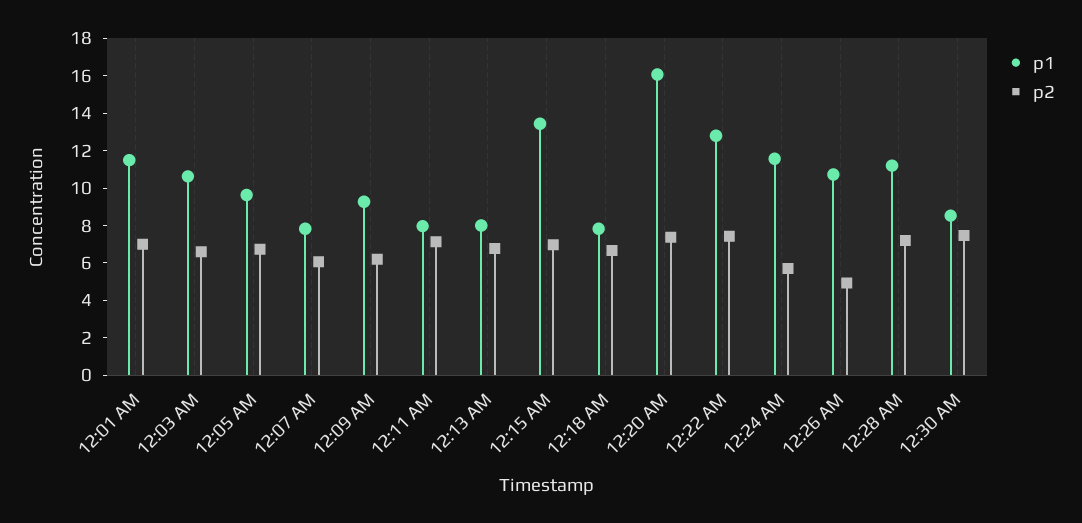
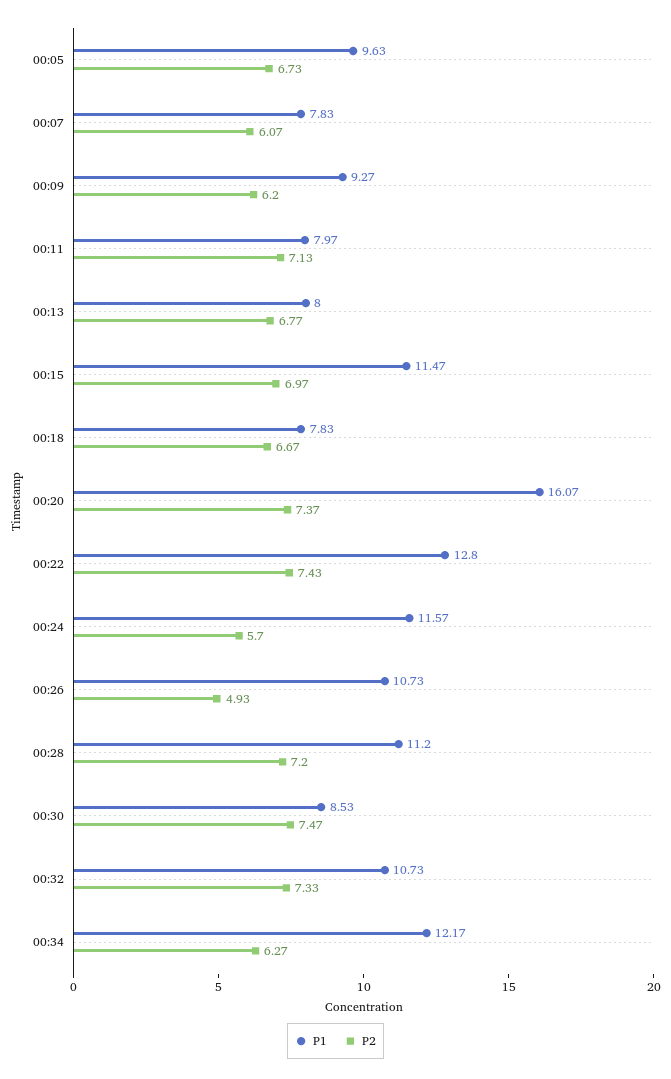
p1, 12:01 AM: 11.5 -> none
p2, 12:01 AM: 7 -> none
p1, 12:03 AM: 10.5 -> none
p2, 12:03 AM: 6.5 -> none
p1, 12:15 AM: 13.5 -> 11.47
p1, 00:32: none -> 10.73
p2, 00:32: none -> 7.33
p1, 00:34: none -> 12.17
p2, 00:34: none -> 6.27

